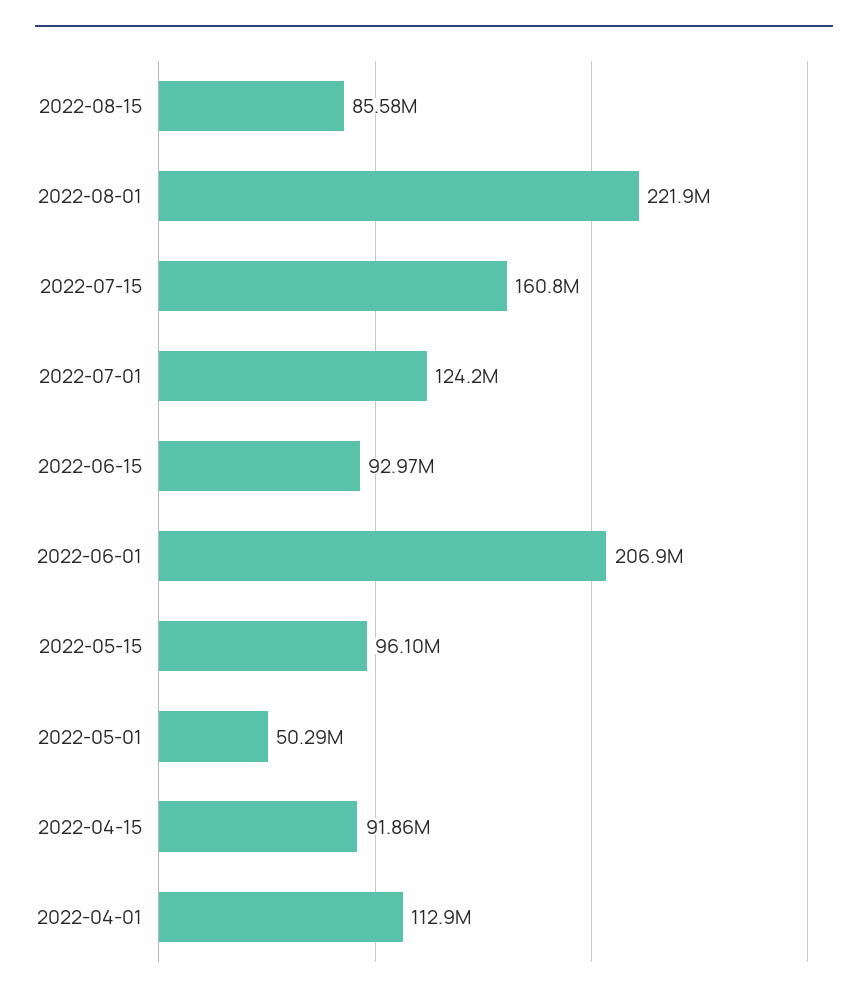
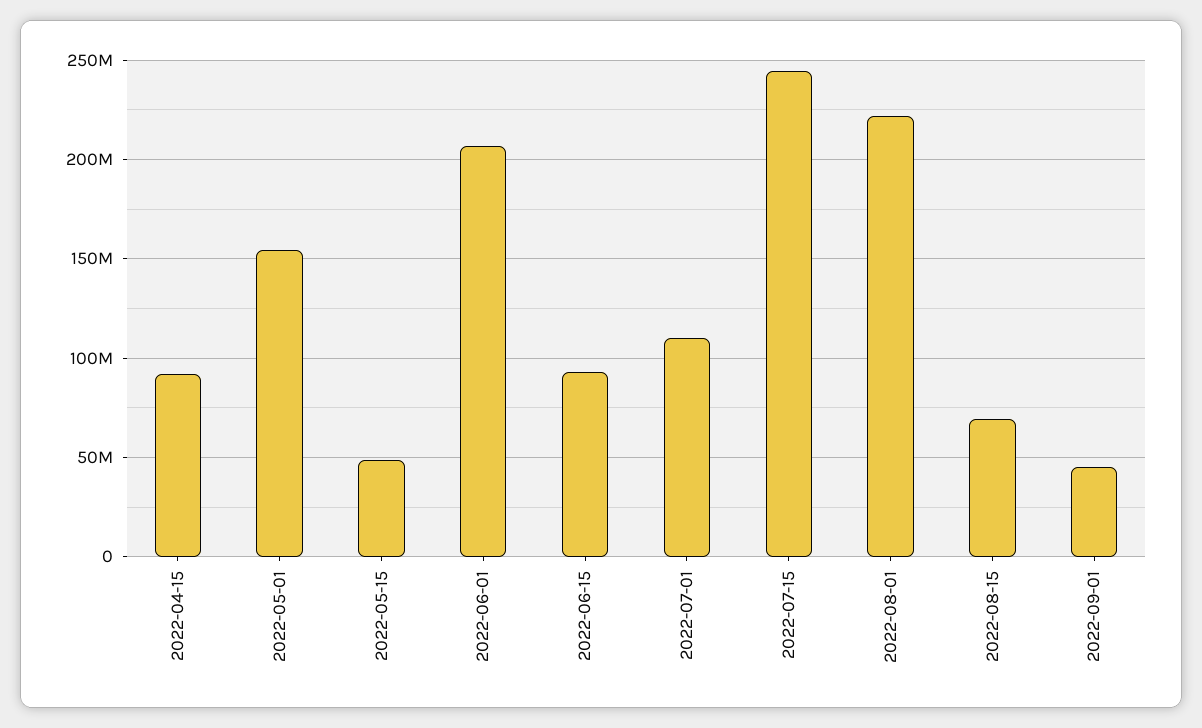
2022-08-15: 85580000 -> 70000000
2022-07-15: 160800000 -> 245000000
2022-07-01: 124200000 -> 110000000
2022-05-15: 96100000 -> 50000000
2022-05-01: 50290000 -> 155000000
2022-04-01: 112900000 -> none
2022-09-01: none -> 45000000

